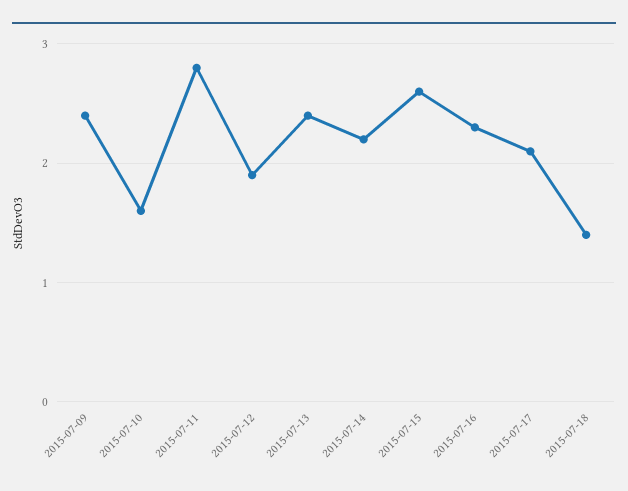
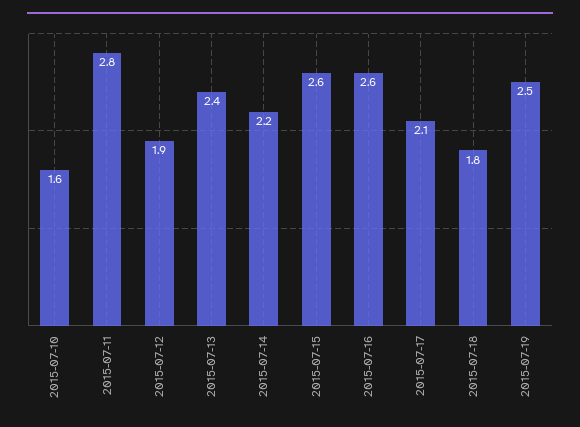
2015-07-09: 2.4 -> none
2015-07-16: 2.3 -> 2.6
2015-07-18: 1.4 -> 1.8
2015-07-19: none -> 2.5

